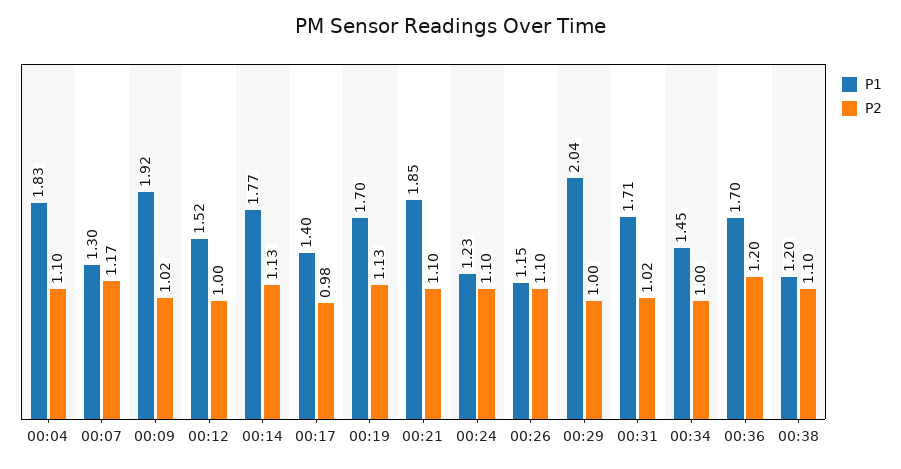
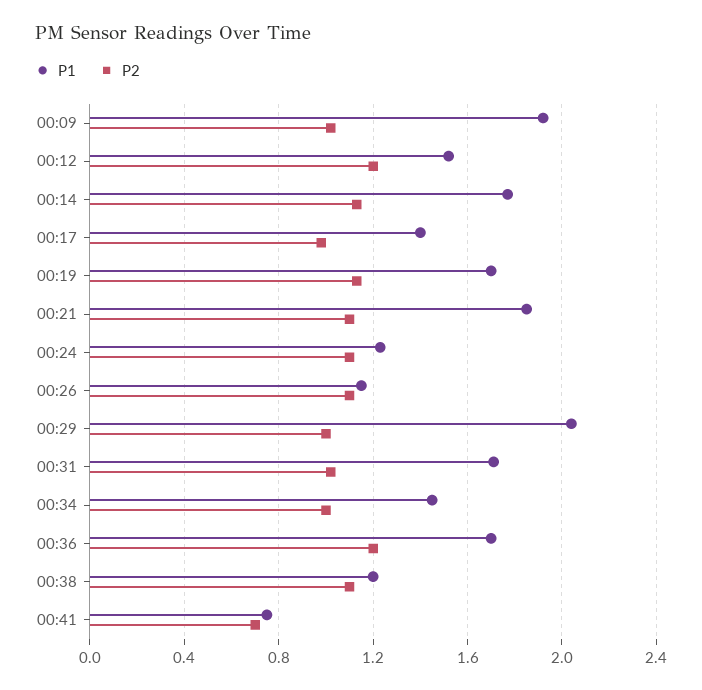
P1, 00:04: 1.83 -> none
P2, 00:04: 1.1 -> none
P1, 00:07: 1.3 -> none
P2, 00:07: 1.17 -> none
P2, 00:12: 1 -> 1.2
P1, 00:41: none -> 0.75
P2, 00:41: none -> 0.7

